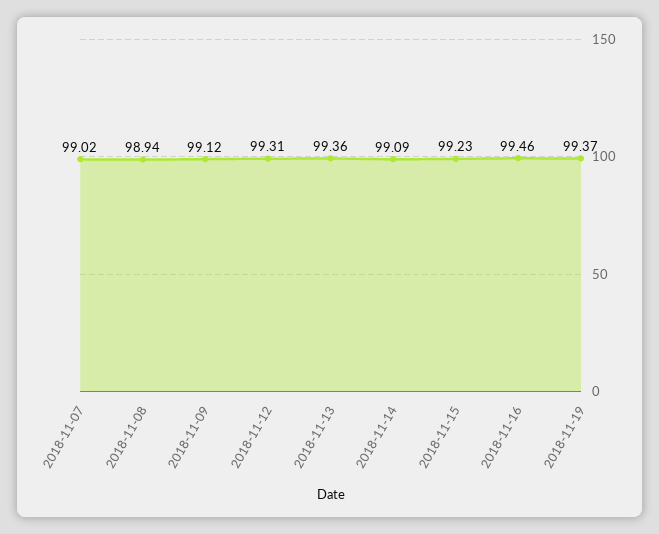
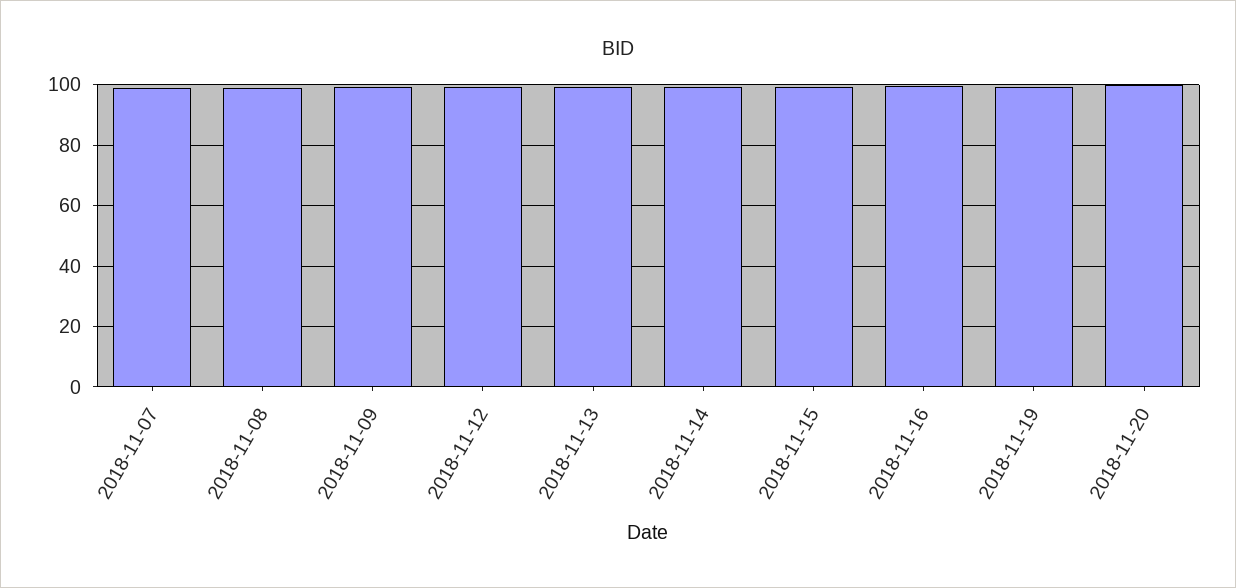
2018-11-20: none -> 100

